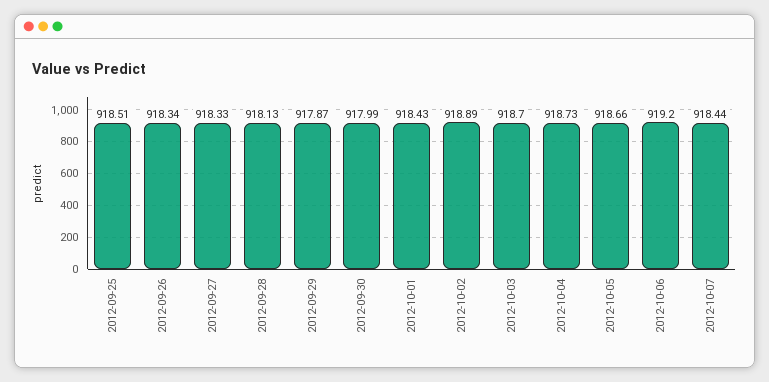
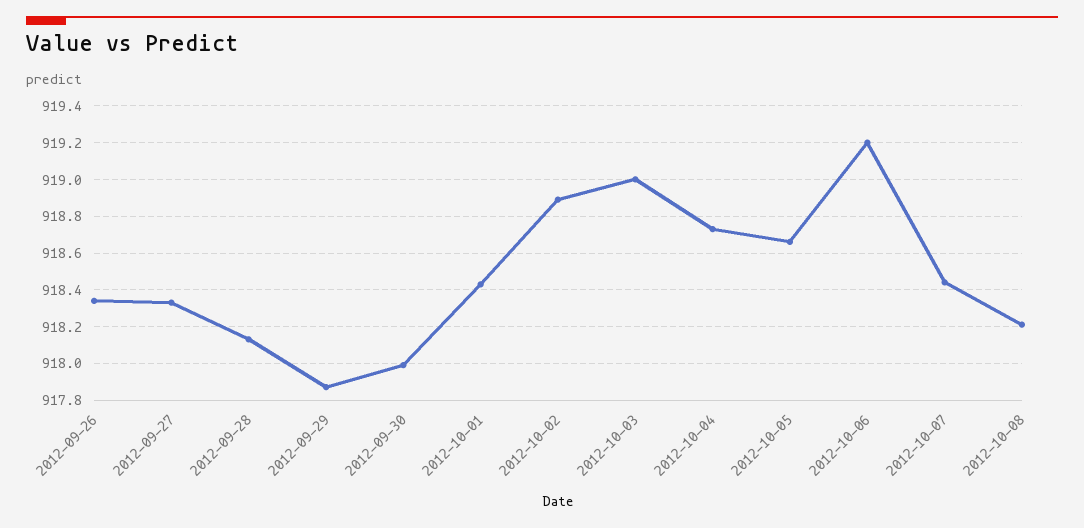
2012-09-25: 918.51 -> none
2012-10-03: 918.7 -> 919
2012-10-08: none -> 918.2

